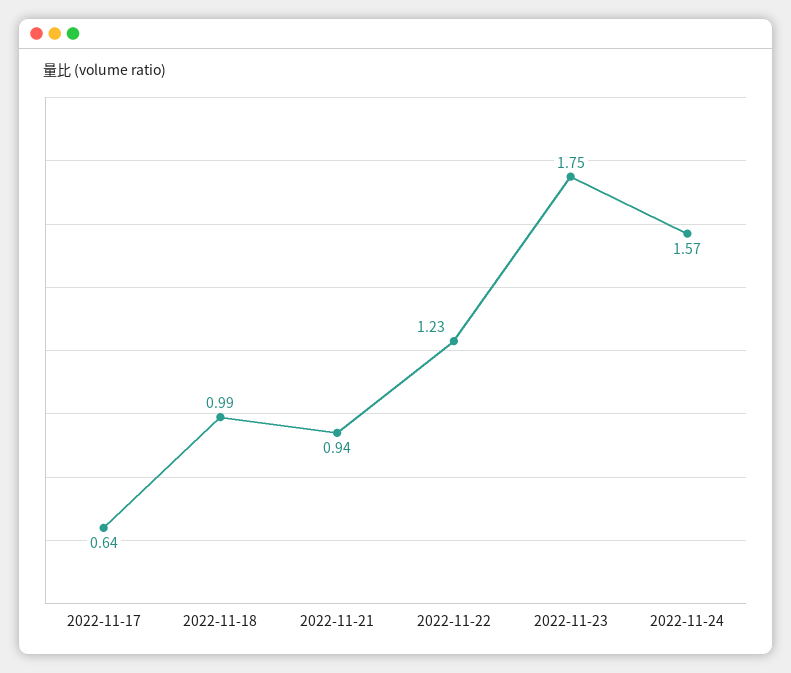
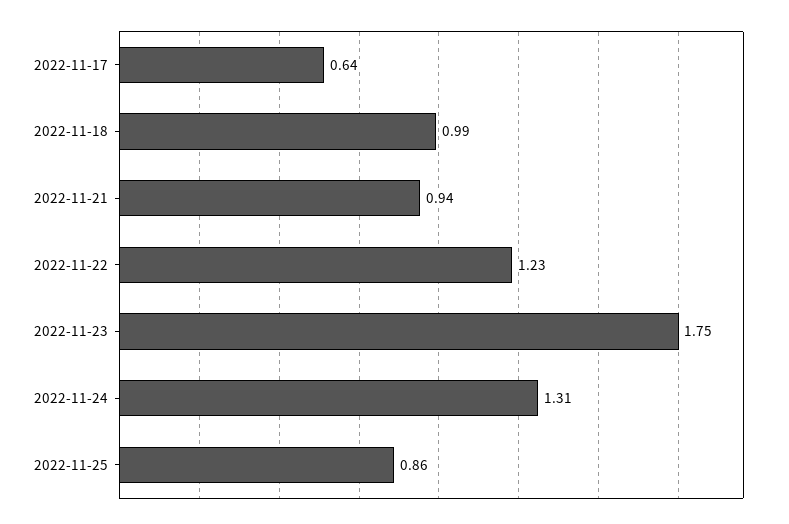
2022-11-24: 1.57 -> 1.31
2022-11-25: none -> 0.86

